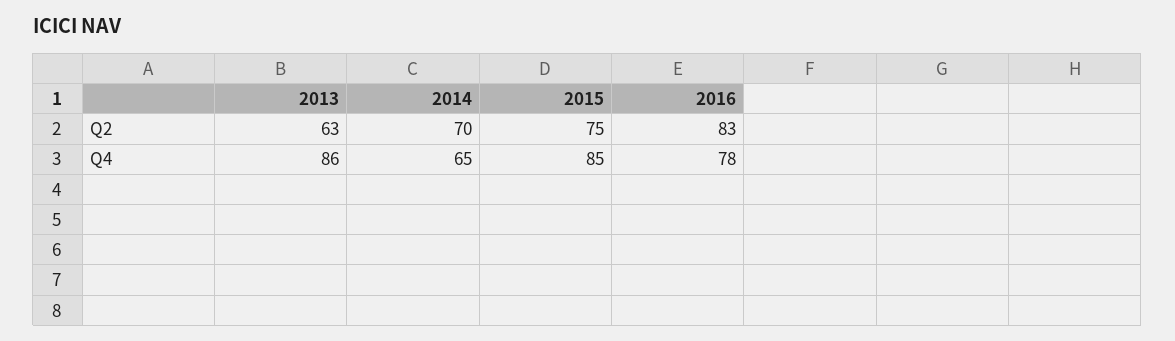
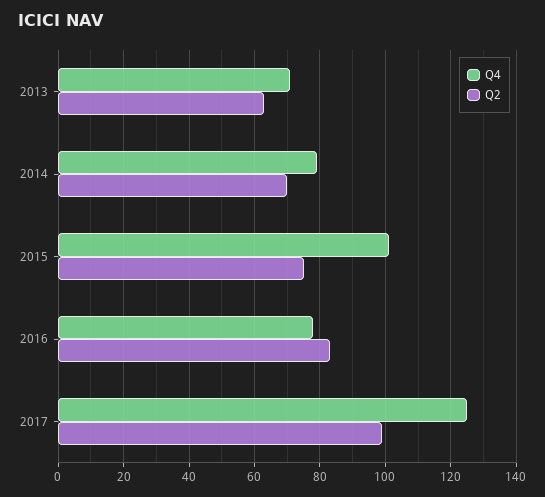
Q4, 2013: 86 -> 70
Q4, 2014: 65 -> 80
Q4, 2015: 85 -> 100
Q4, 2017: none -> 125
Q2, 2017: none -> 100

